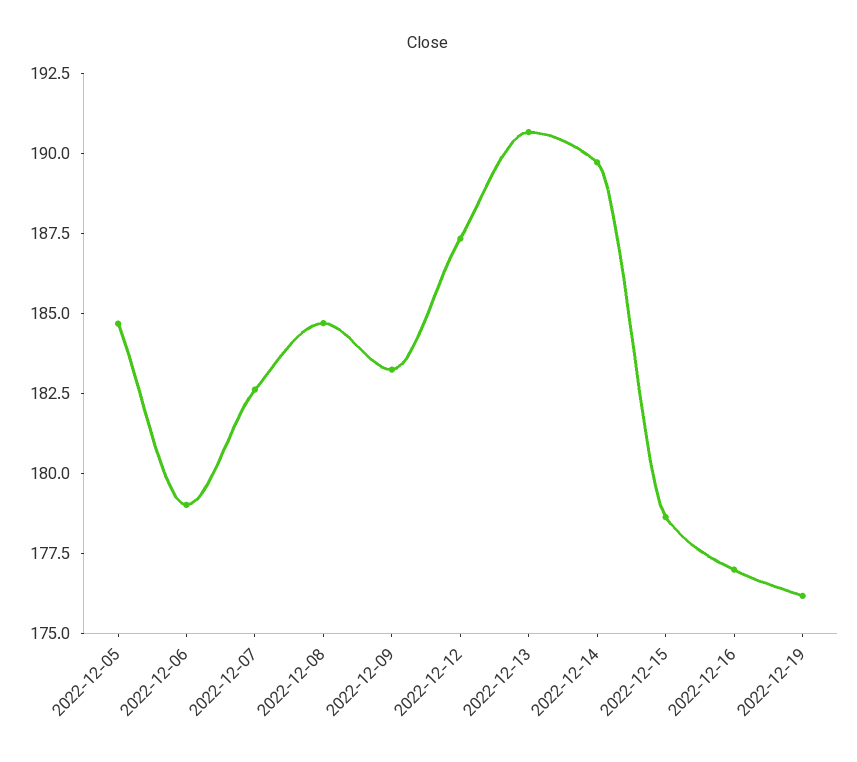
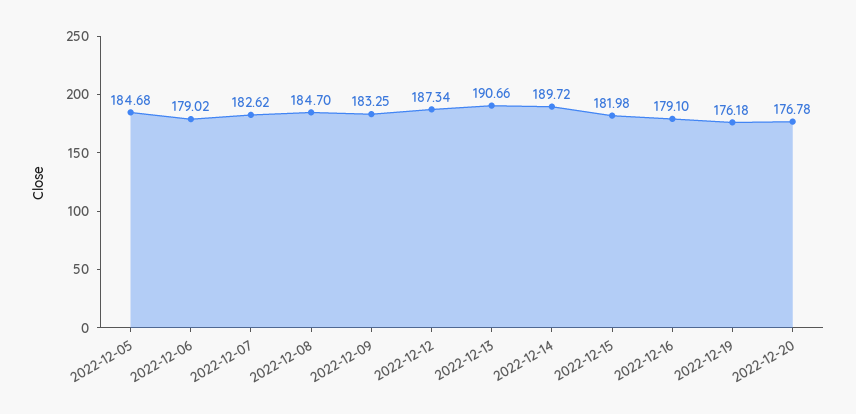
2022-12-15: 178.5 -> 181.98
2022-12-16: 177 -> 179.1
2022-12-20: none -> 176.78

